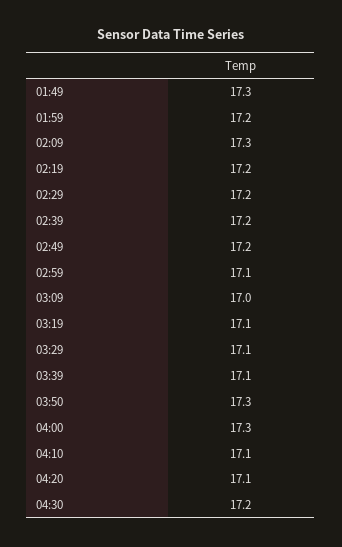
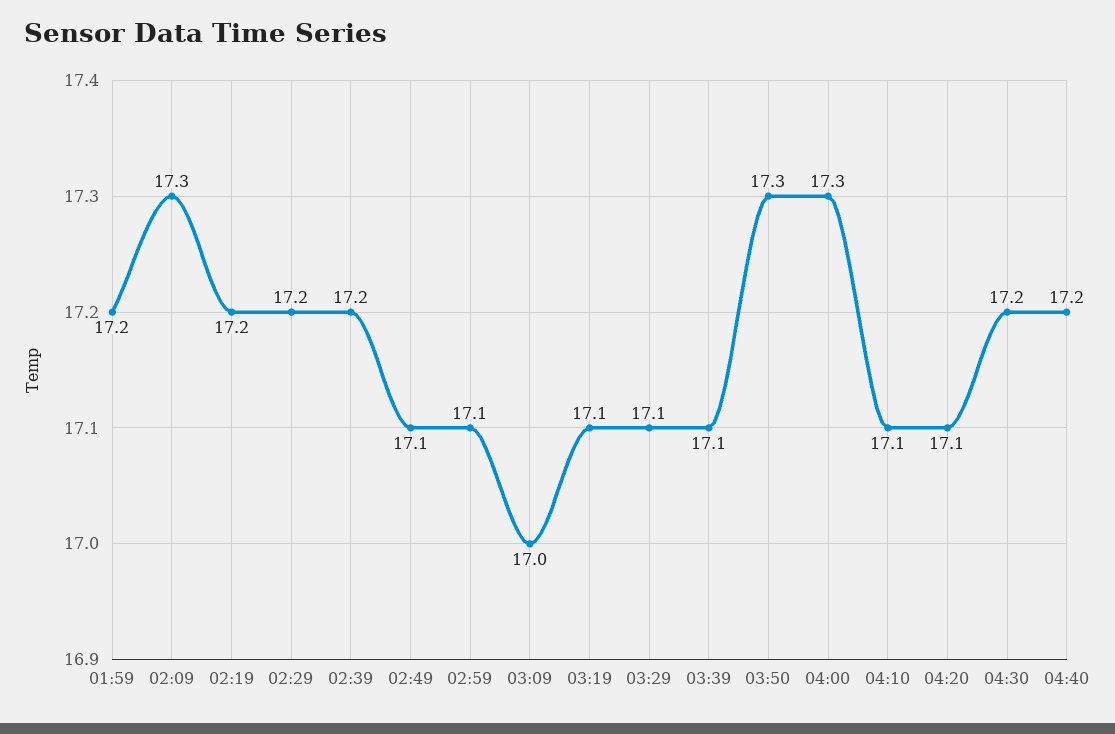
01:49: 17.3 -> none
02:49: 17.2 -> 17.1
04:40: none -> 17.2

